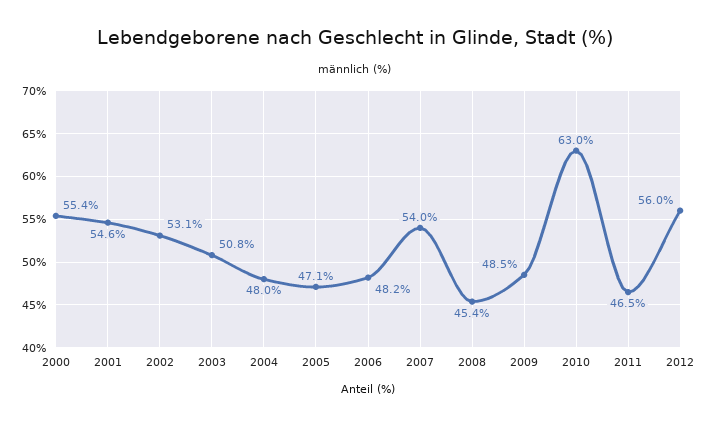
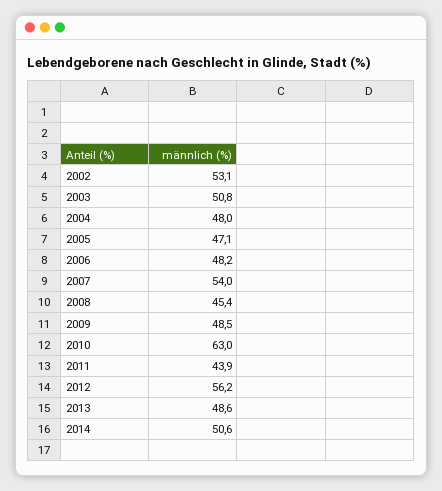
2000: 55.4 -> none
2001: 54.6 -> none
2011: 46.5 -> 43.9
2012: 56 -> 56.2
2013: none -> 48.6
2014: none -> 50.6

